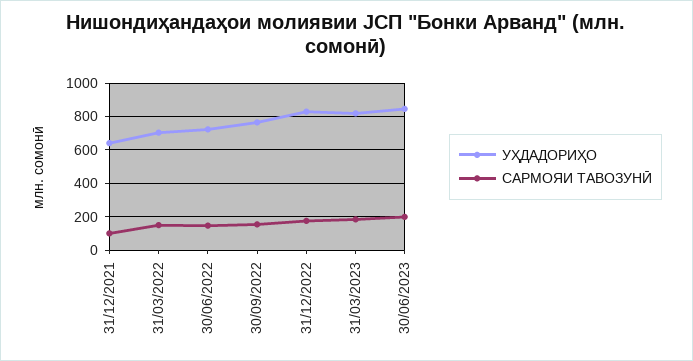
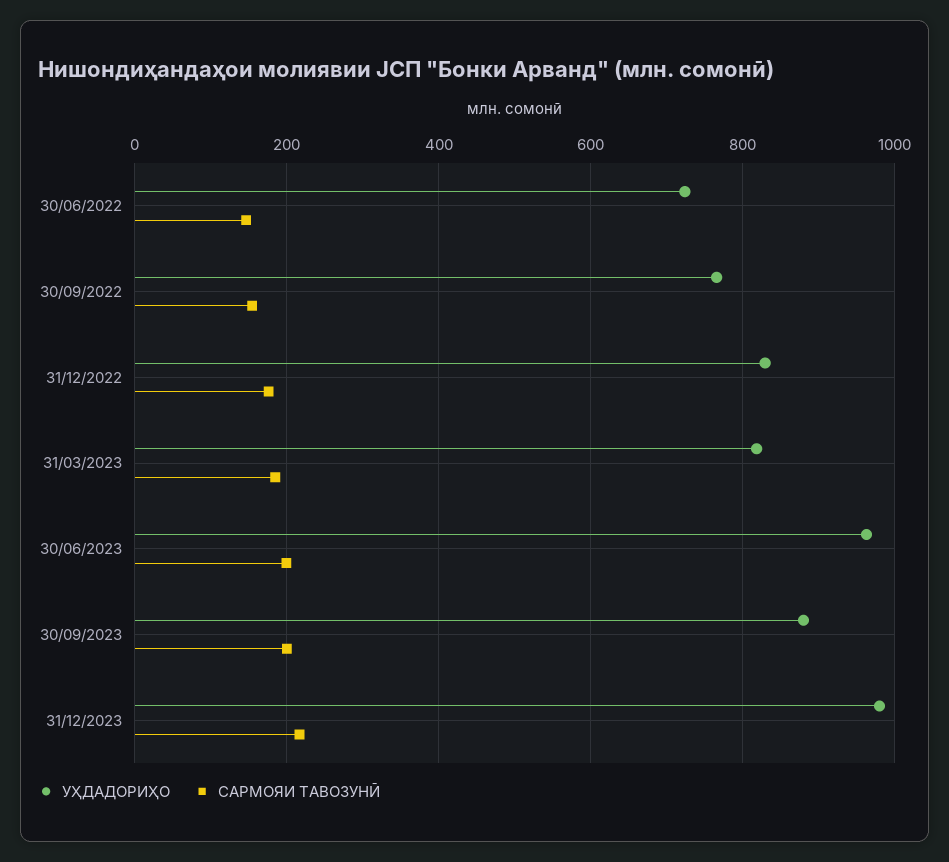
УҲДАДОРИҲО, 31/12/2021: 650 -> none
САРМОЯИ ТАВОЗУНӢ, 31/12/2021: 100 -> none
УҲДАДОРИҲО, 31/03/2022: 700 -> none
САРМОЯИ ТАВОЗУНӢ, 31/03/2022: 150 -> none
УҲДАДОРИҲО, 30/06/2023: 850 -> 960
УҲДАДОРИҲО, 30/09/2023: none -> 880
САРМОЯИ ТАВОЗУНӢ, 30/09/2023: none -> 200
УҲДАДОРИҲО, 31/12/2023: none -> 980
САРМОЯИ ТАВОЗУНӢ, 31/12/2023: none -> 220

